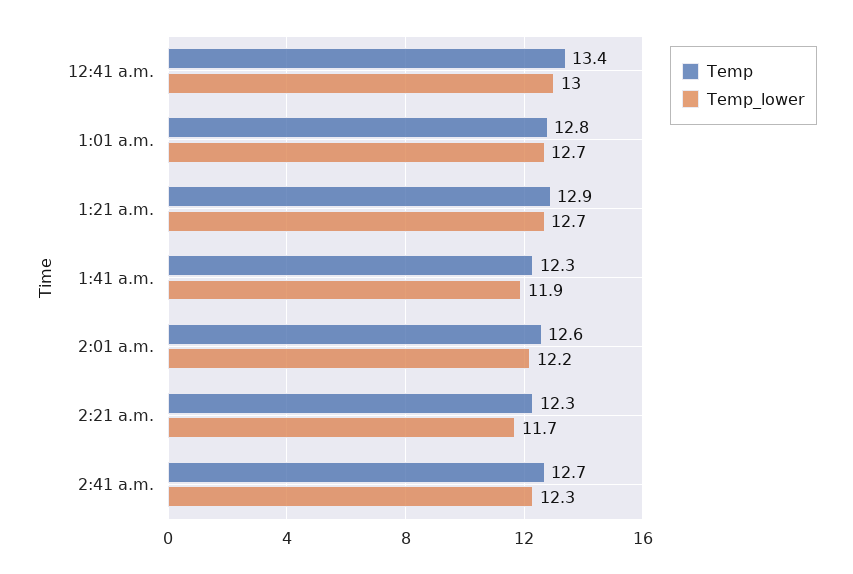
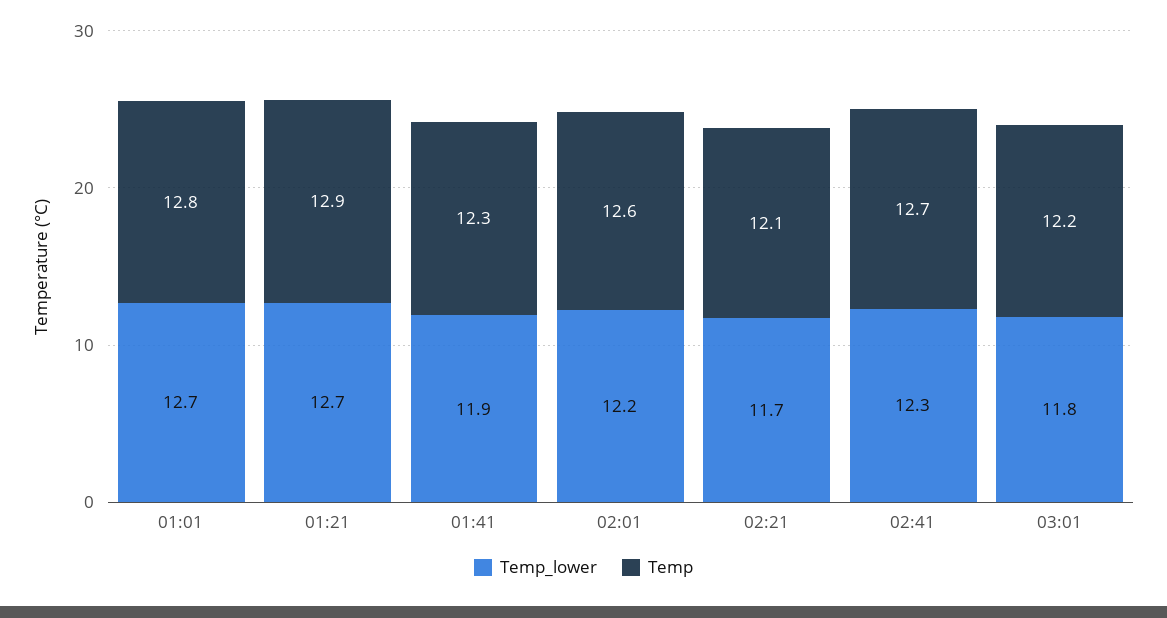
Temp, 12:41 a.m.: 13.4 -> none
Temp_lower, 12:41 a.m.: 13 -> none
Temp, 2:21 a.m.: 12.3 -> 12.1
Temp_lower, 03:01: none -> 11.8
Temp, 03:01: none -> 12.2

